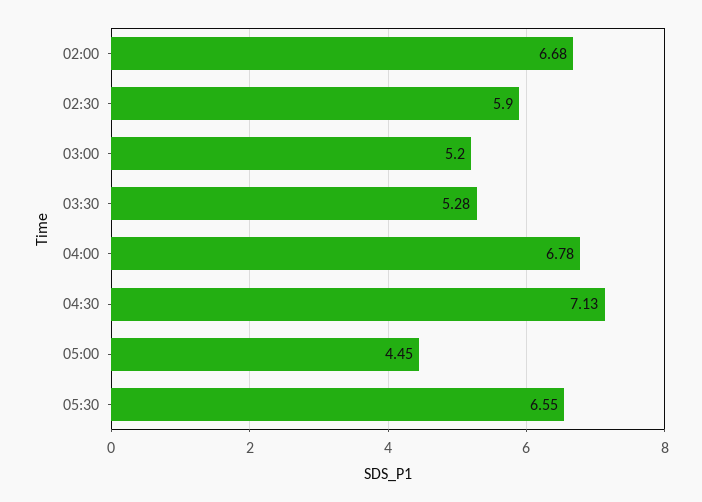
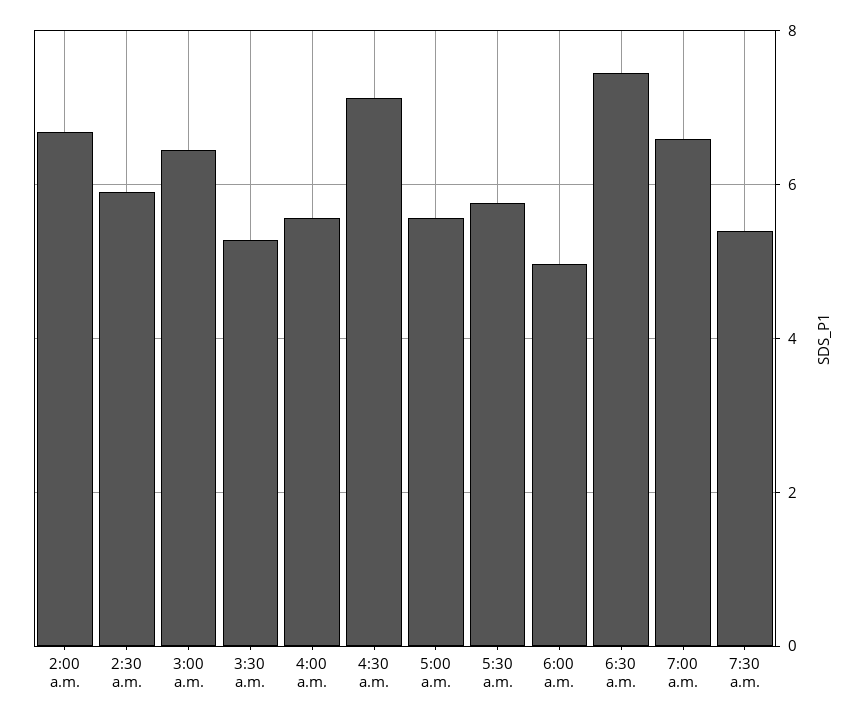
03:00: 5.2 -> 6.4
04:00: 6.78 -> 5.6
05:00: 4.45 -> 5.6
05:30: 6.55 -> 5.8
6:00 a.m.: none -> 5
6:30 a.m.: none -> 7.4
7:00 a.m.: none -> 6.6
7:30 a.m.: none -> 5.4

